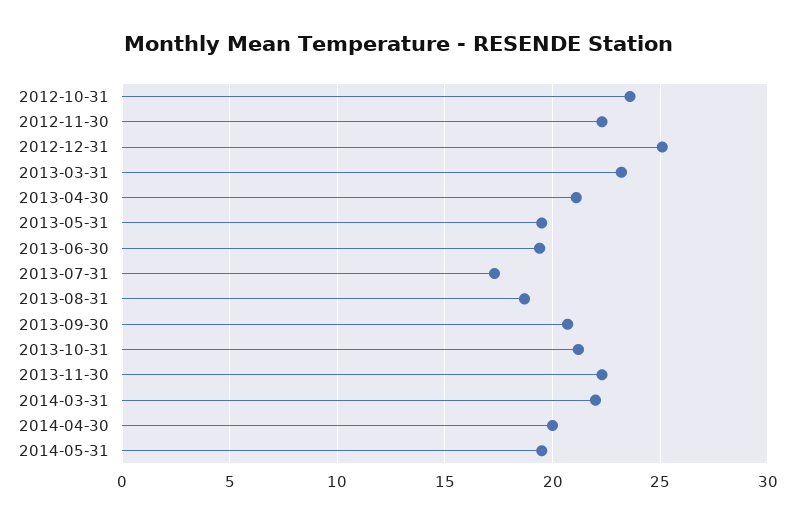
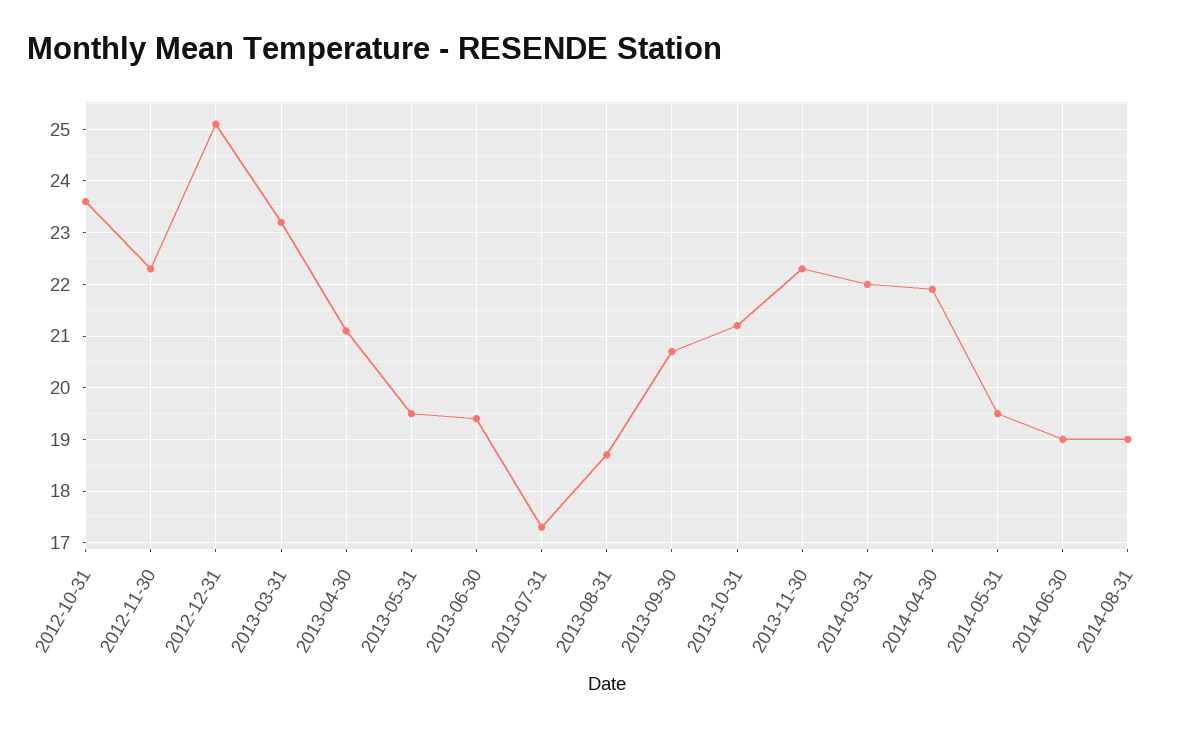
2014-04-30: 20 -> 22
2014-06-30: none -> 19
2014-08-31: none -> 19

